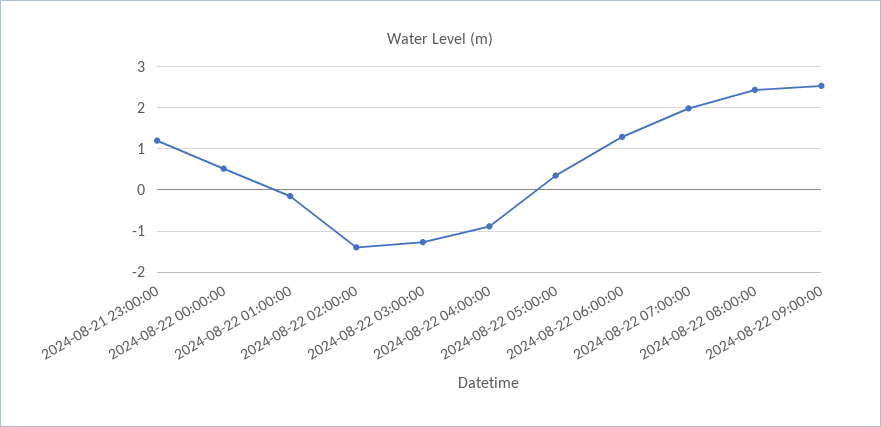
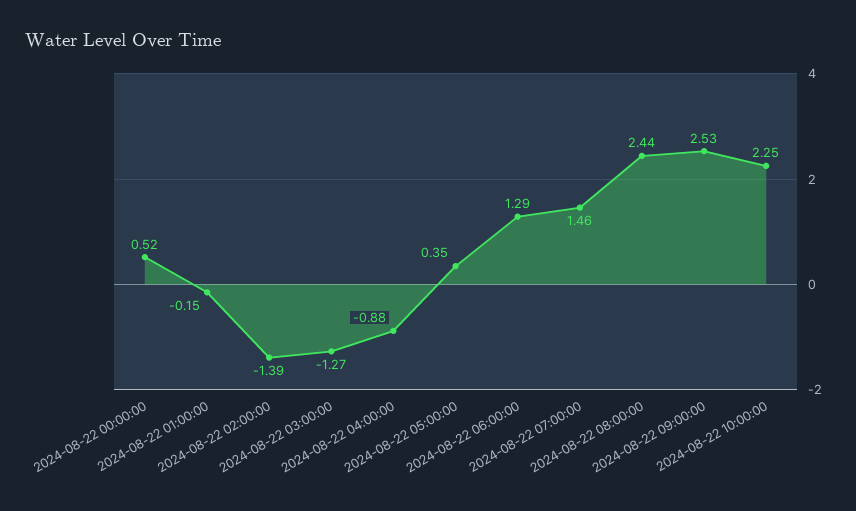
2024-08-21 23:00:00: 1.2 -> none
2024-08-22 07:00:00: 2 -> 1.46
2024-08-22 10:00:00: none -> 2.25

